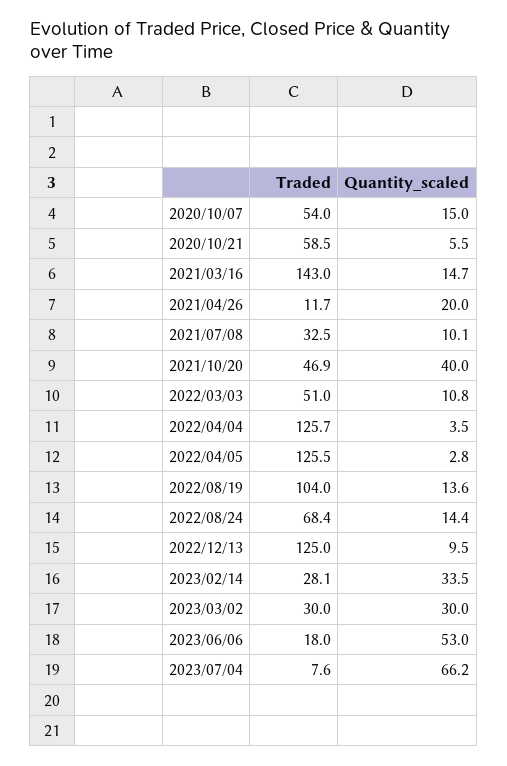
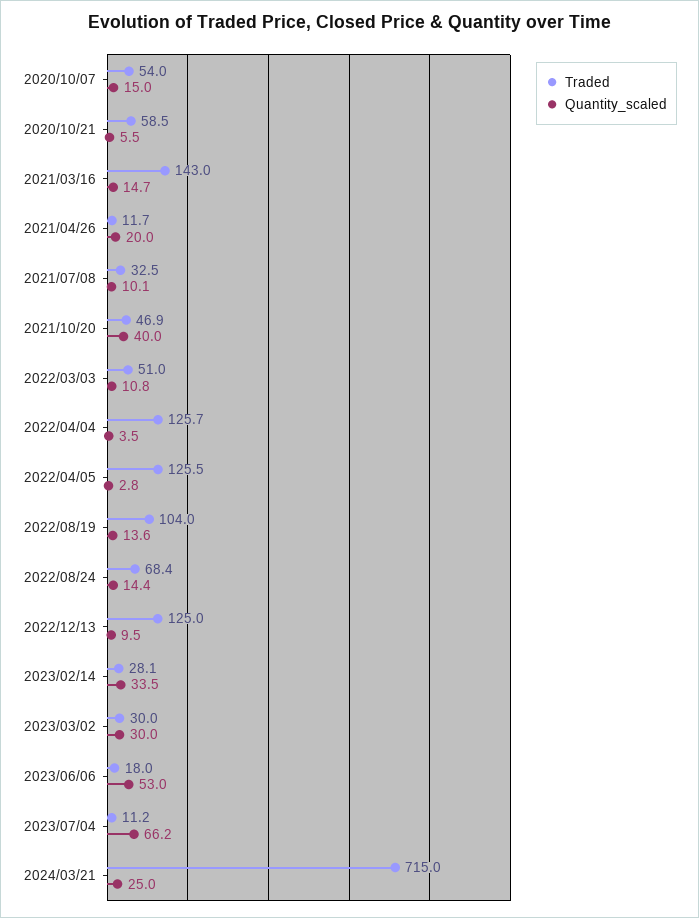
Traded, 2023/07/04: 7.6 -> 11.2
Traded, 2024/03/21: none -> 715
Quantity_scaled, 2024/03/21: none -> 25

